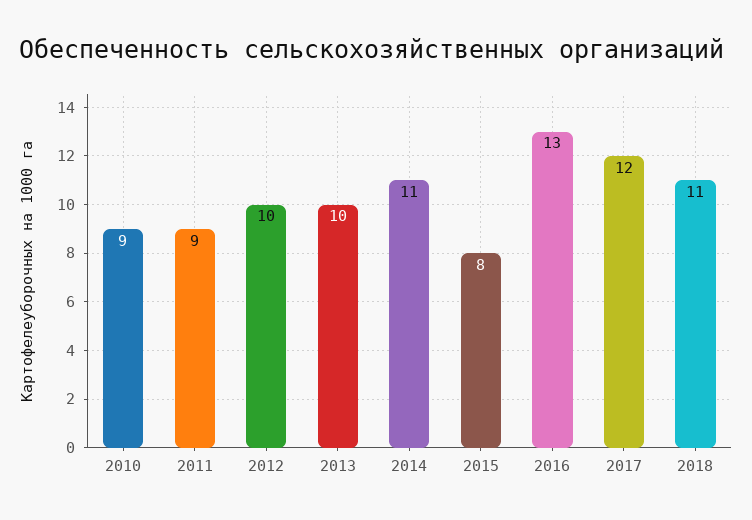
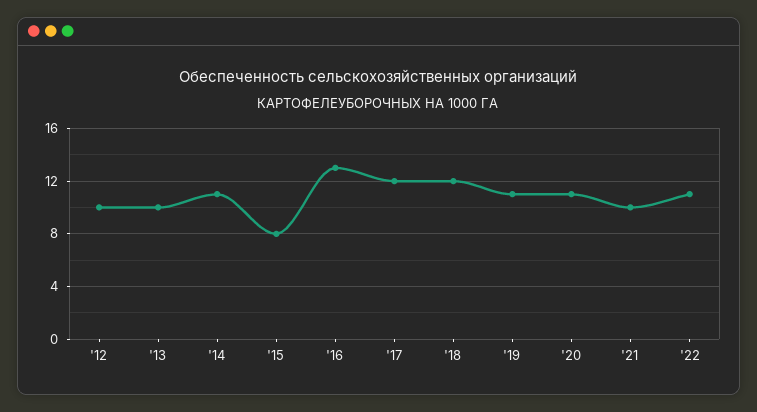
2010: 9 -> none
2011: 9 -> none
2018: 11 -> 12
'19: none -> 11
'20: none -> 11
'21: none -> 10
'22: none -> 11

